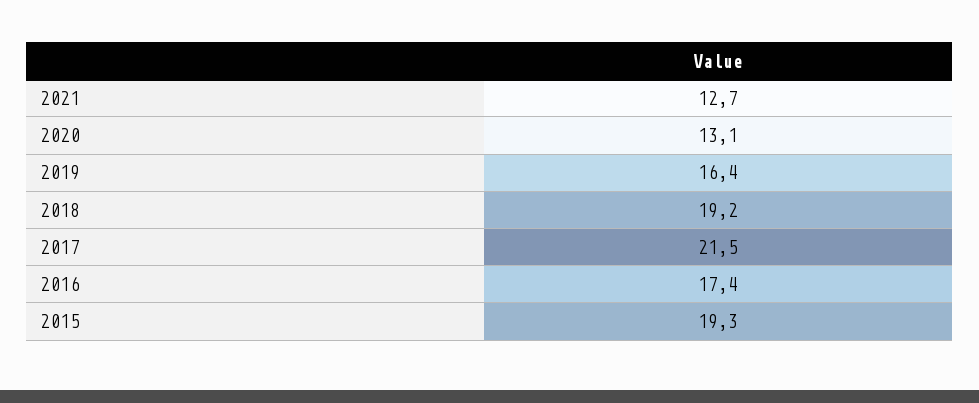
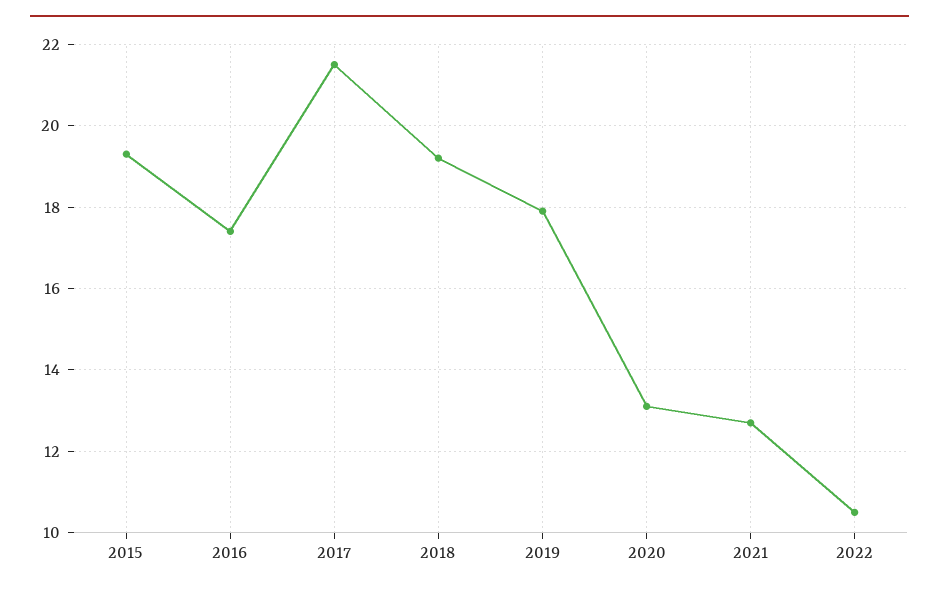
2019: 16.4 -> 18
2022: none -> 10.5

